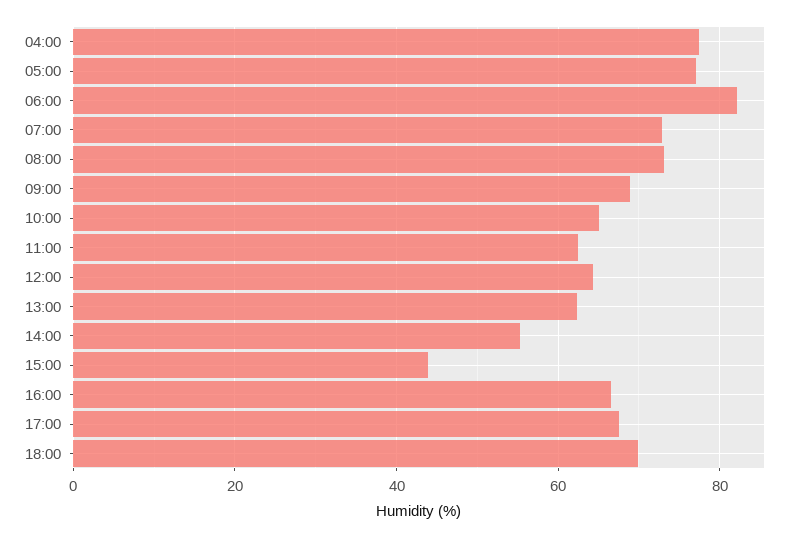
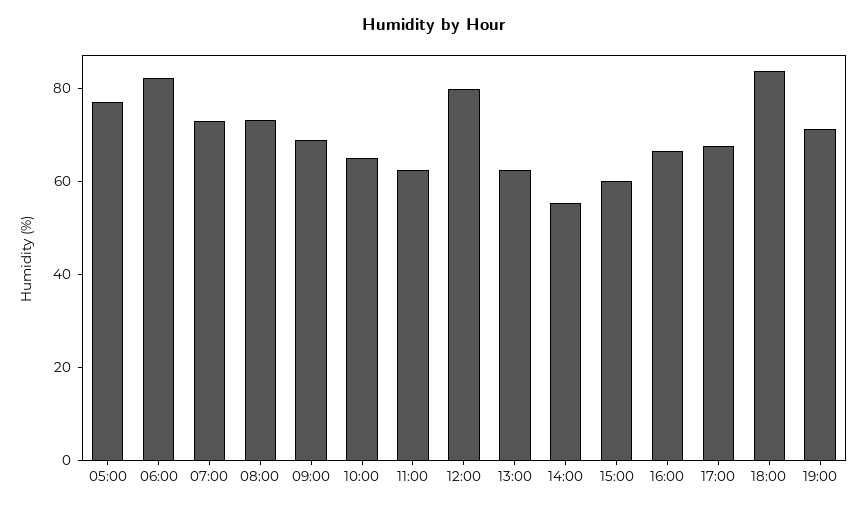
04:00: 78 -> none
12:00: 64 -> 80
15:00: 44 -> 60
18:00: 70 -> 85
19:00: none -> 70

